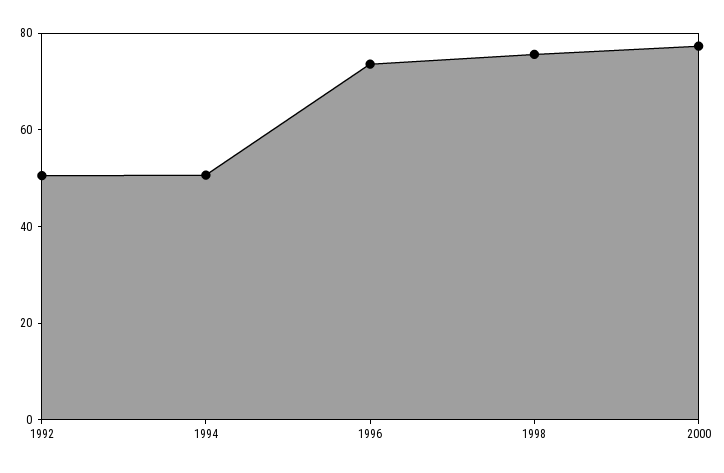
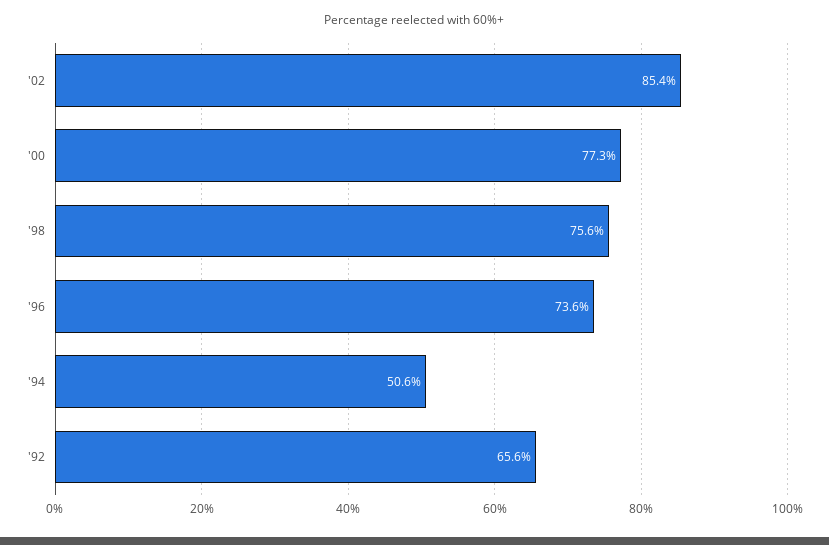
1992: 50 -> 65.6
'02: none -> 85.4

